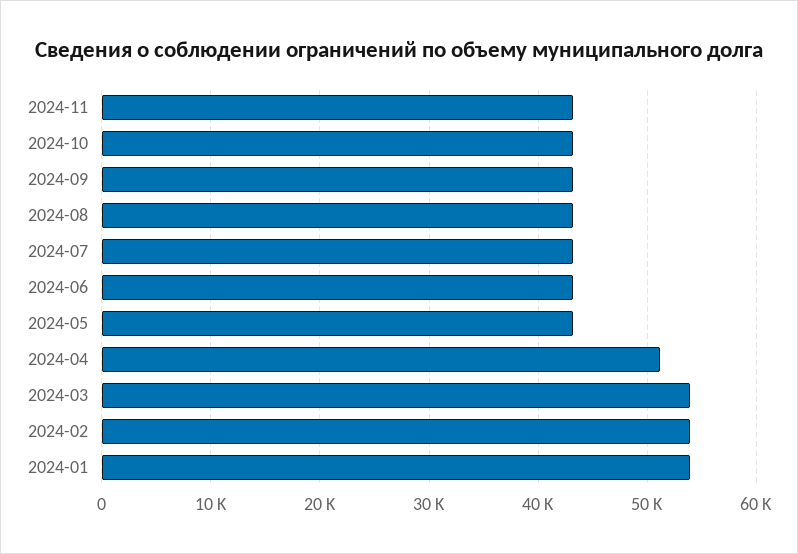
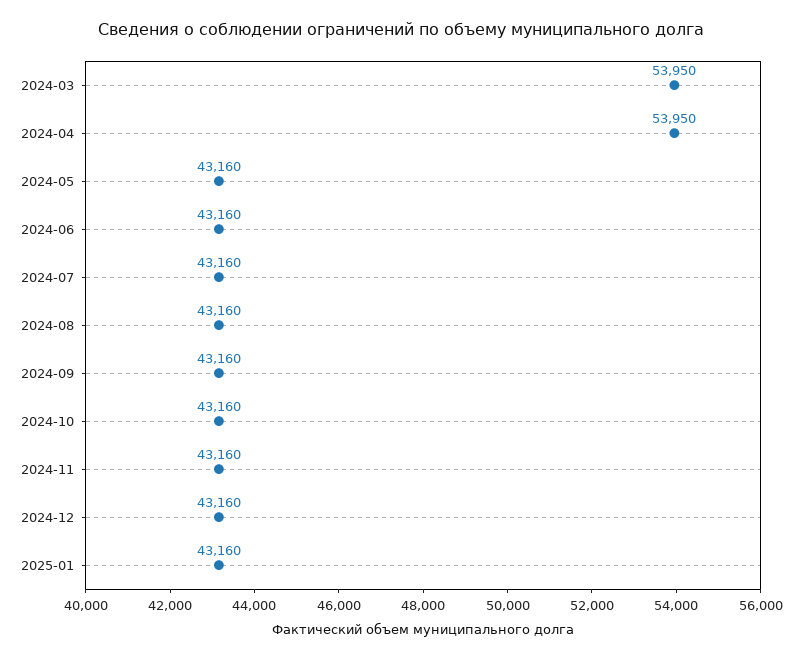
2024-04: 51000 -> 53950
2024-02: 54000 -> none
2024-01: 54000 -> none
2024-12: none -> 43160
2025-01: none -> 43160

